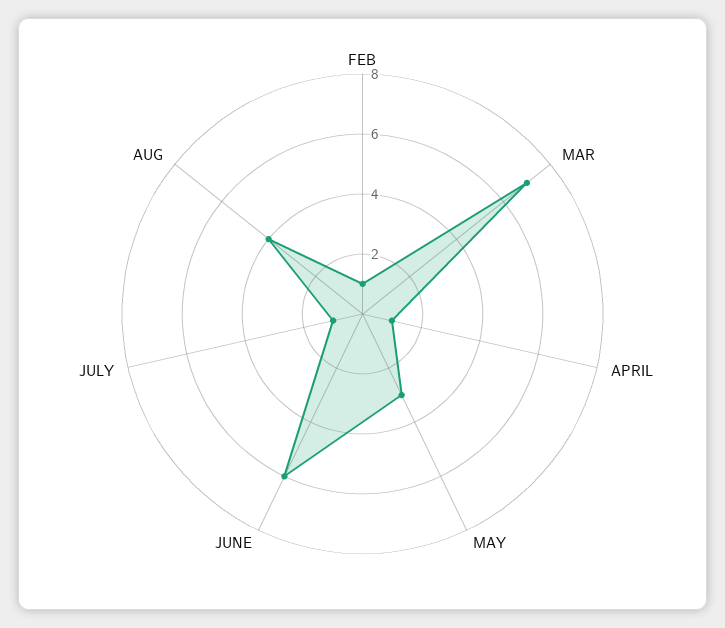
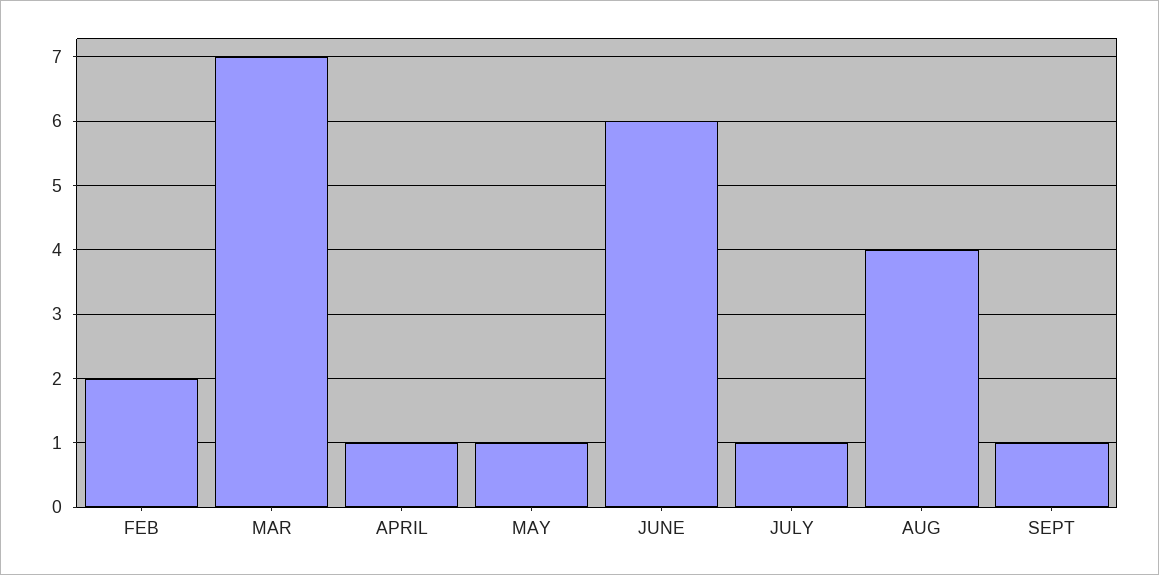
FEB: 1 -> 2
MAY: 3 -> 1
SEPT: none -> 1

